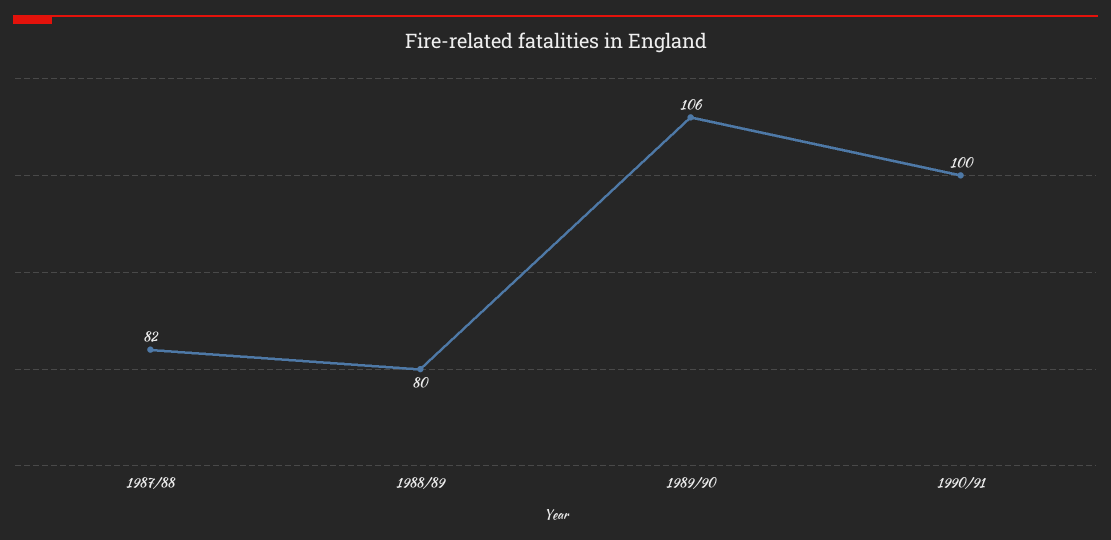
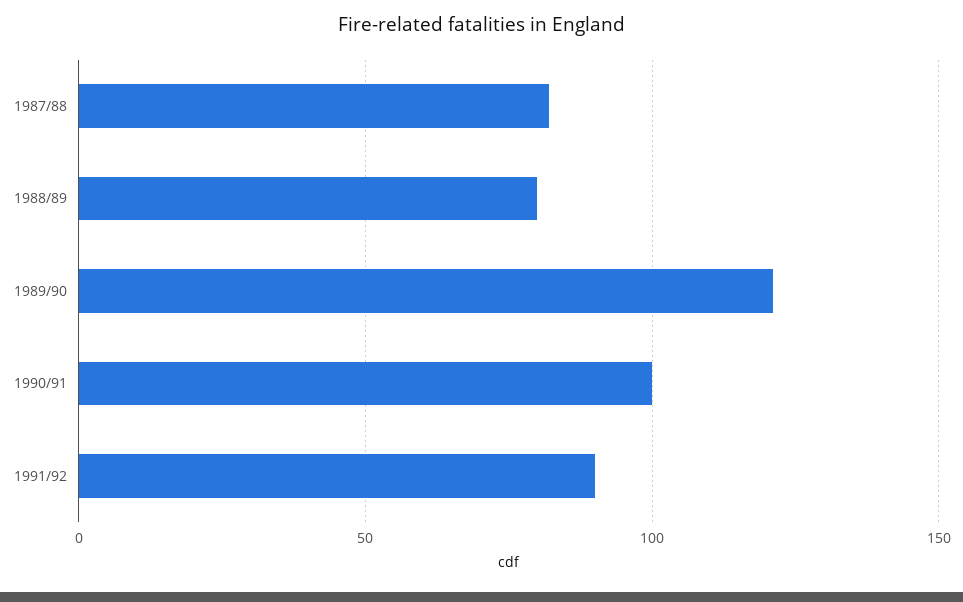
1989/90: 106 -> 120
1991/92: none -> 90

